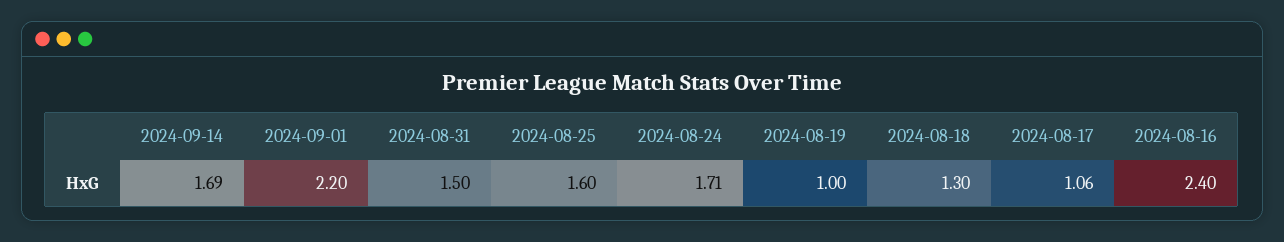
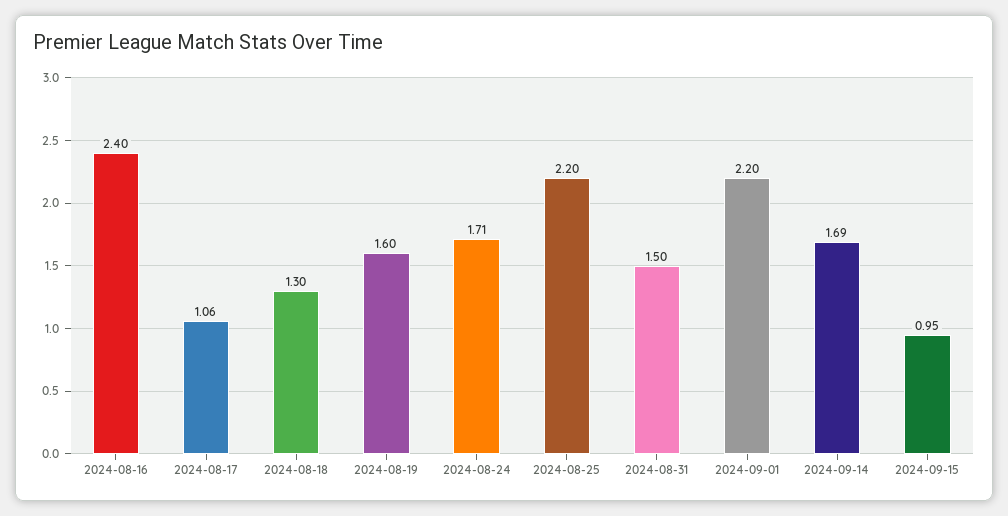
2024-08-25: 1.6 -> 2.2
2024-08-19: 1 -> 1.6
2024-09-15: none -> 0.95

